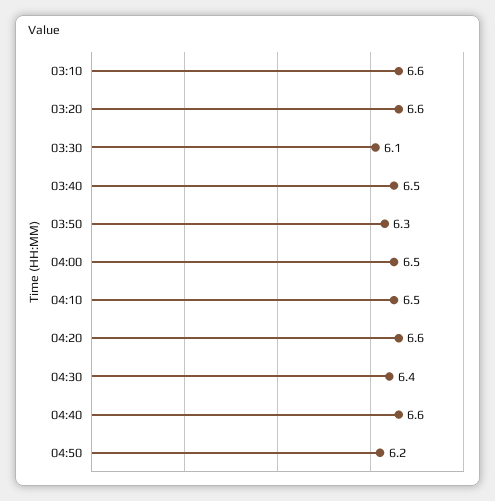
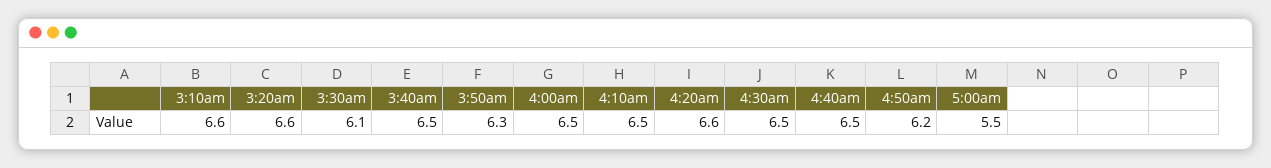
04:30: 6.4 -> 6.5
04:40: 6.6 -> 6.5
5:00am: none -> 5.5

